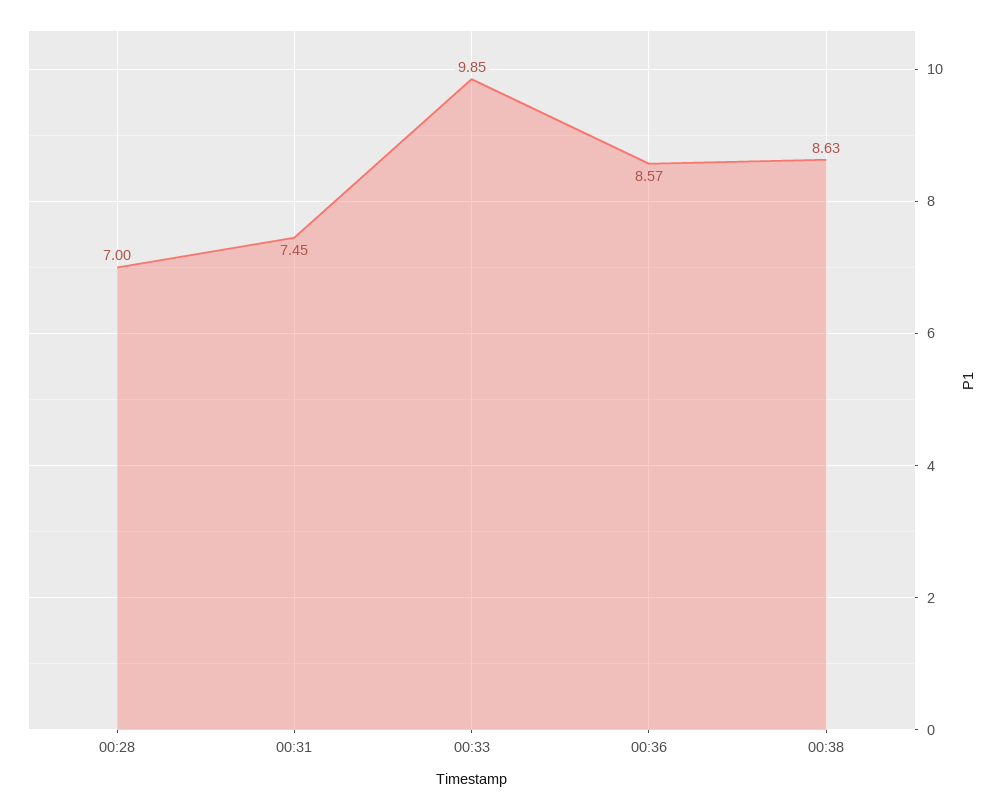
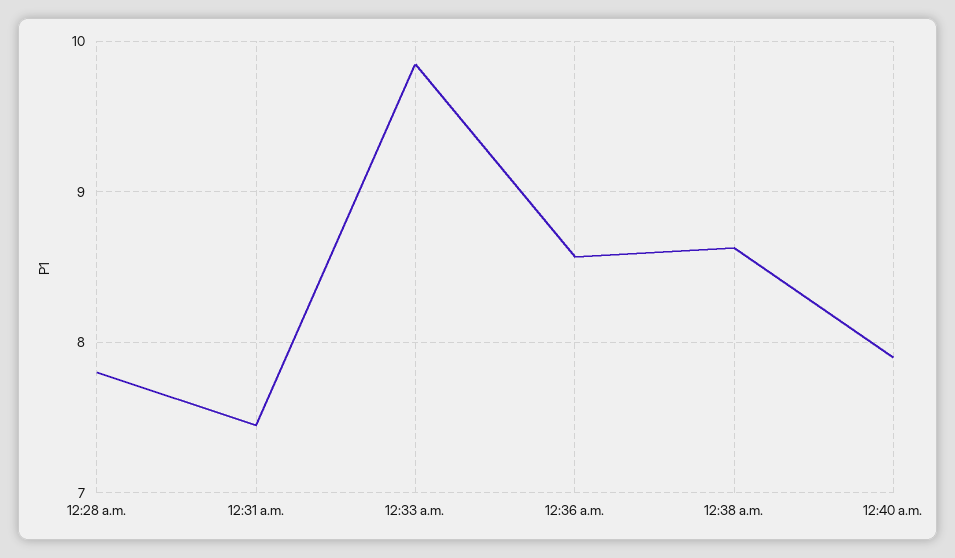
00:28: 7 -> 7.8
12:40 a.m.: none -> 7.9

